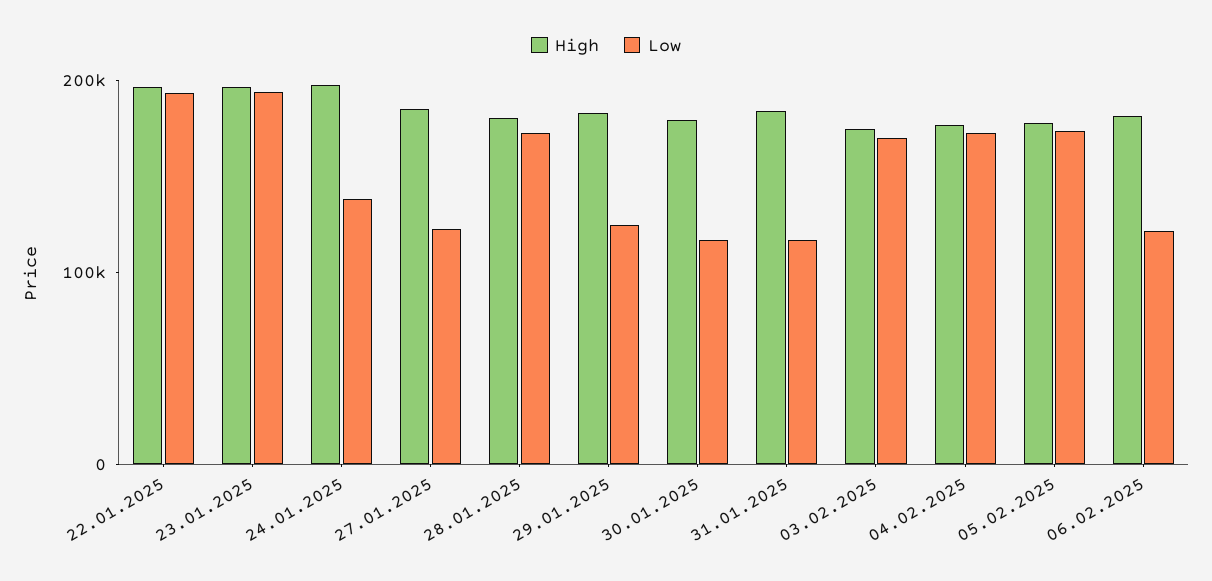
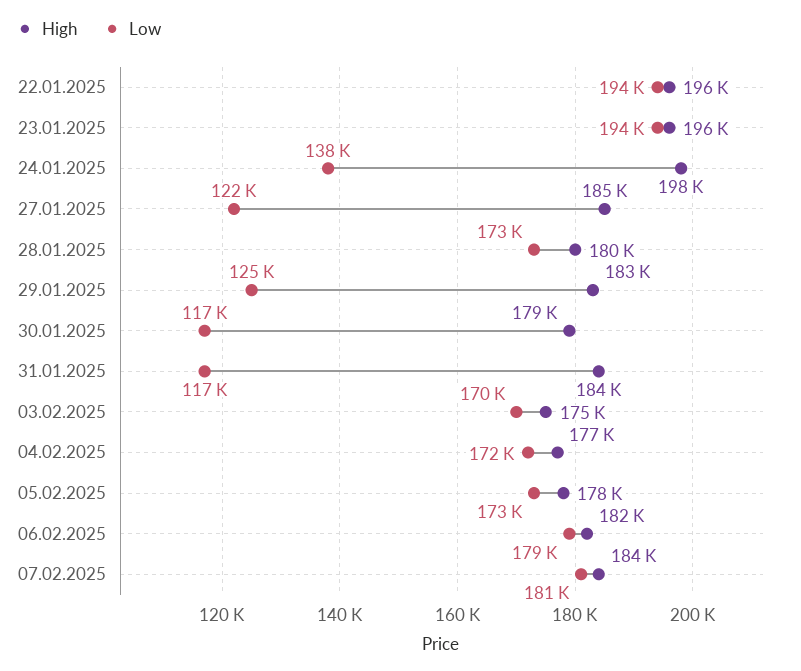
Low, 06.02.2025: 120000 -> 179000
High, 07.02.2025: none -> 184000
Low, 07.02.2025: none -> 181000

